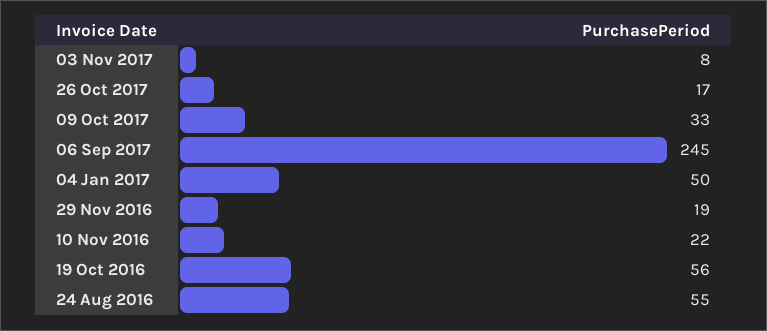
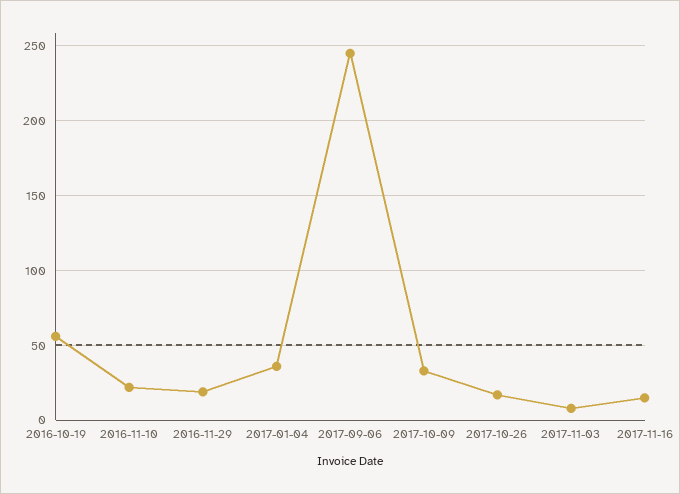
04 Jan 2017: 50 -> 35
24 Aug 2016: 55 -> none
2017-11-16: none -> 15

